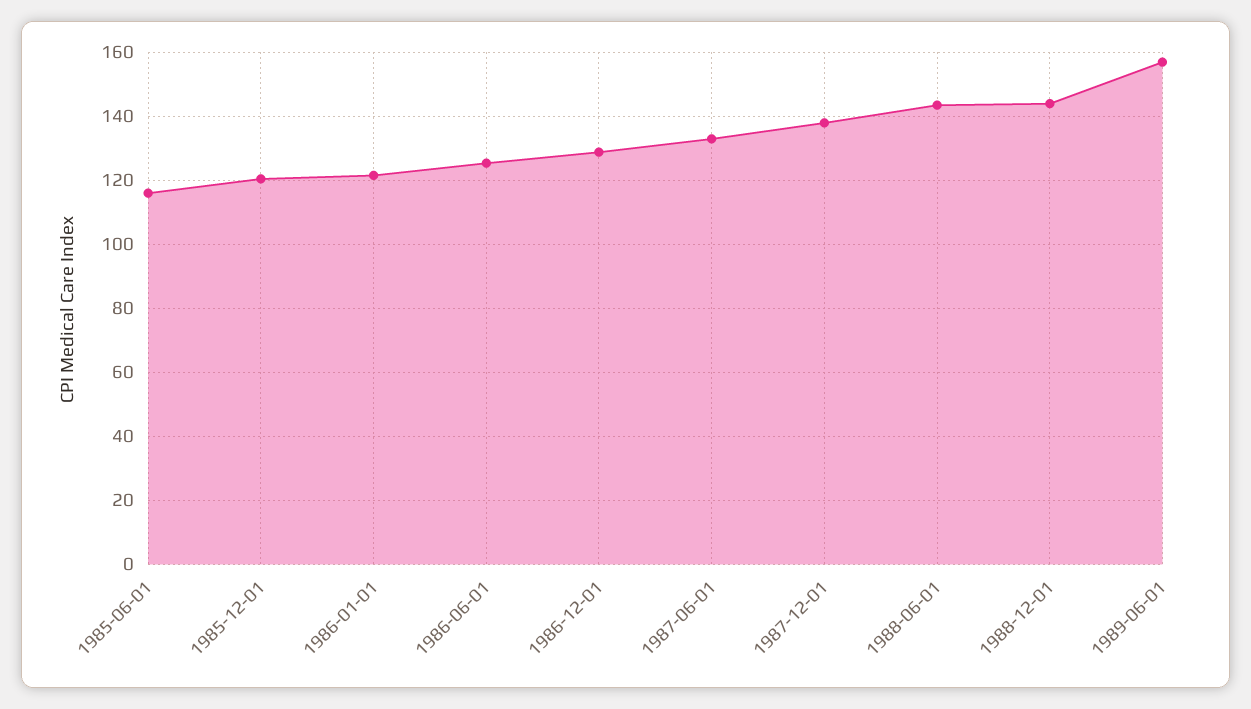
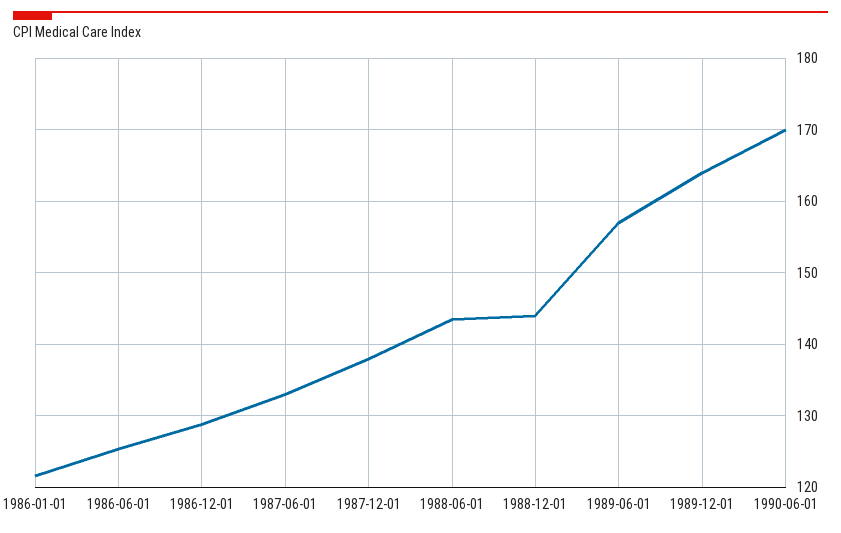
1985-06-01: 116 -> none
1985-12-01: 120 -> none
1989-12-01: none -> 164
1990-06-01: none -> 170

